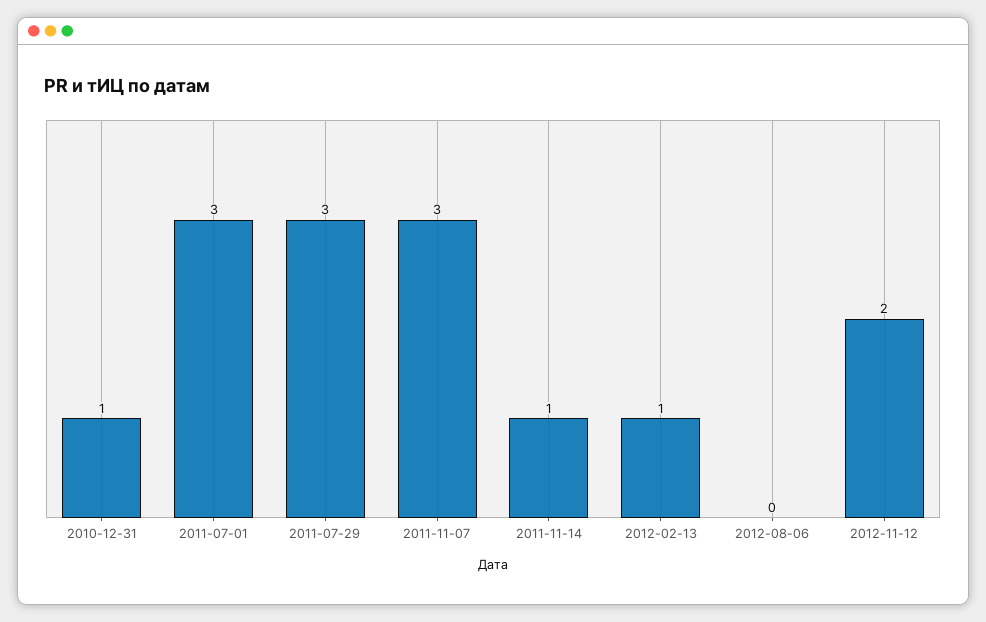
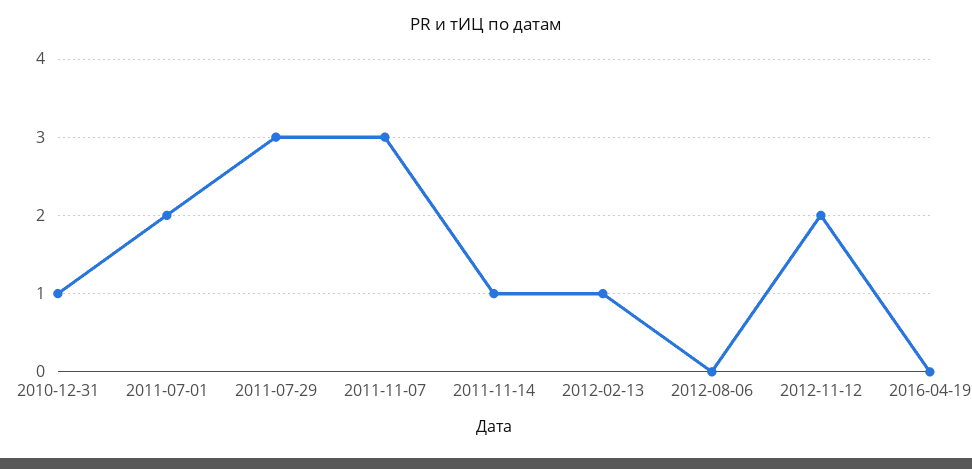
2011-07-01: 3 -> 2
2016-04-19: none -> 0

